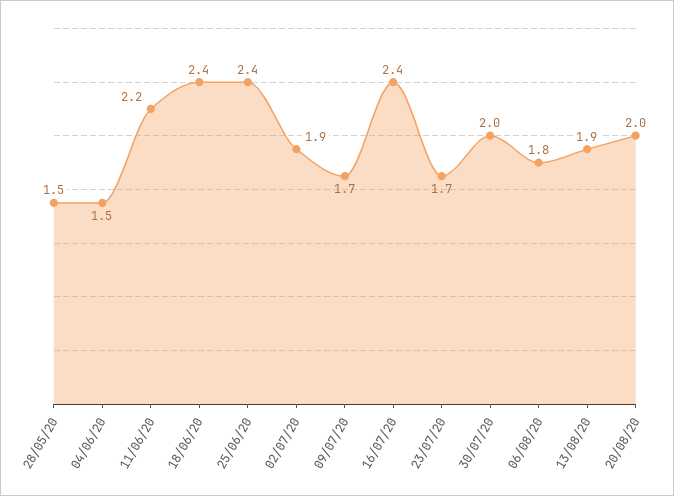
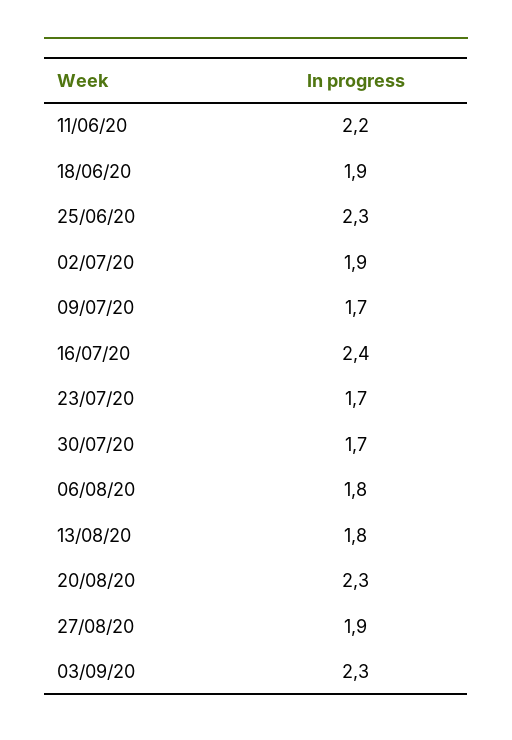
28/05/20: 1.5 -> none
04/06/20: 1.5 -> none
18/06/20: 2.4 -> 1.9
25/06/20: 2.4 -> 2.3
30/07/20: 2 -> 1.7
13/08/20: 1.9 -> 1.8
20/08/20: 2 -> 2.3
27/08/20: none -> 1.9
03/09/20: none -> 2.3

